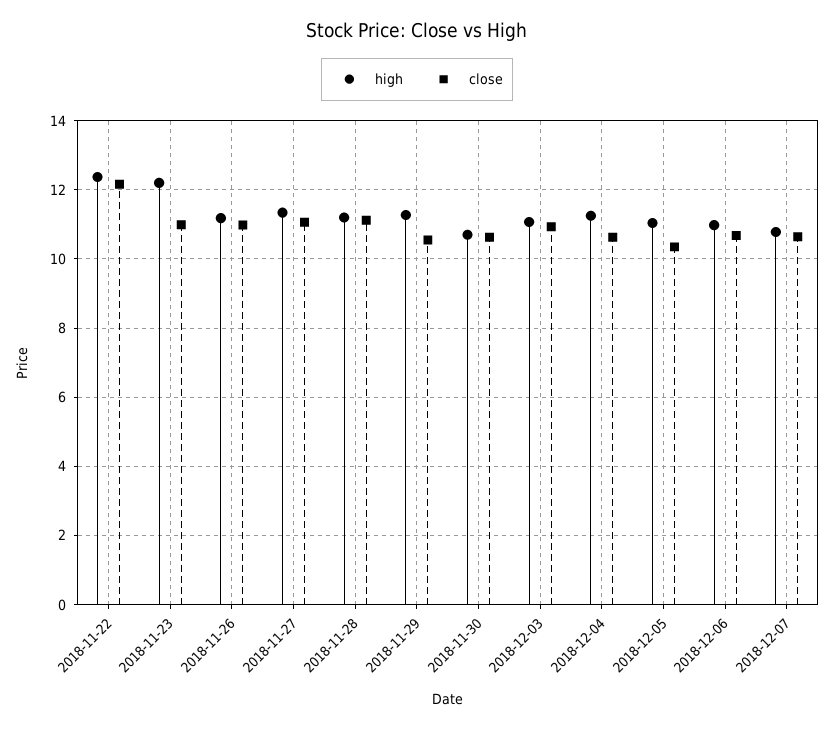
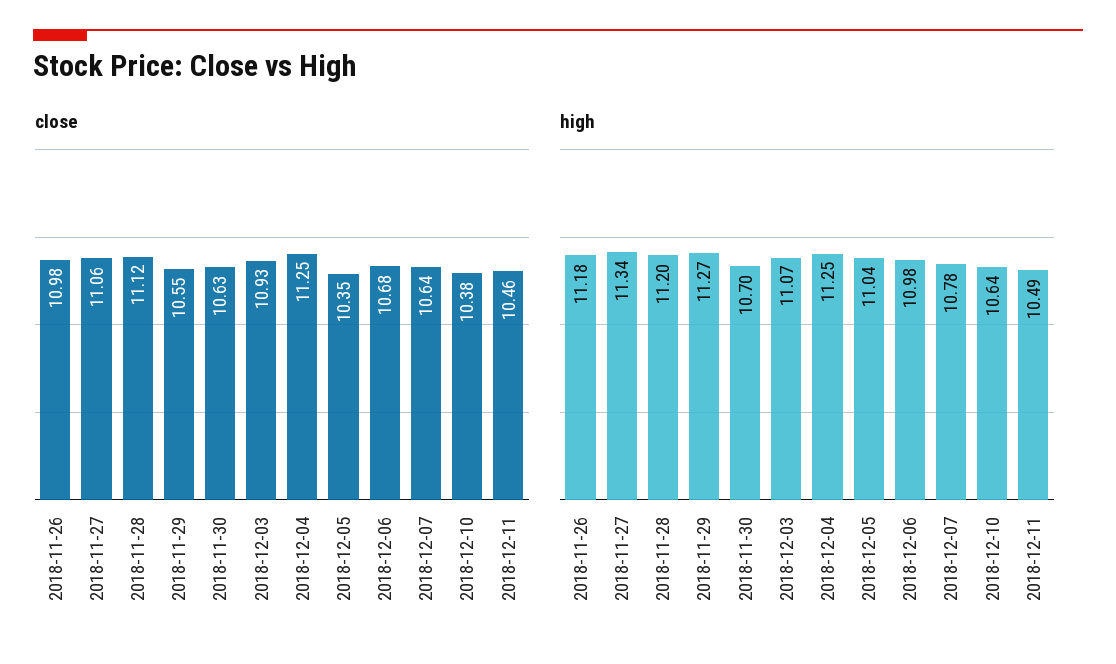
high, 2018-11-22: 12.4 -> none
close, 2018-11-22: 12.2 -> none
high, 2018-11-23: 12.2 -> none
close, 2018-11-23: 11 -> none
close, 2018-12-04: 10.6 -> 11.25
close, 2018-12-10: none -> 10.38
close, 2018-12-11: none -> 10.46
high, 2018-12-10: none -> 10.64
high, 2018-12-11: none -> 10.49

